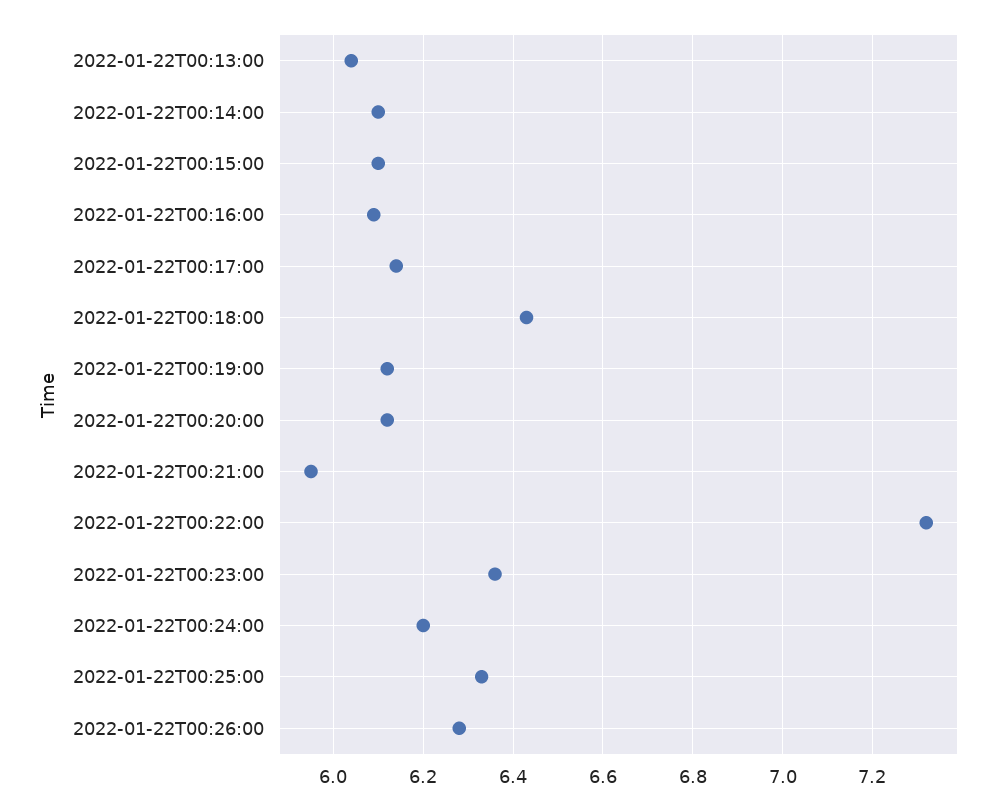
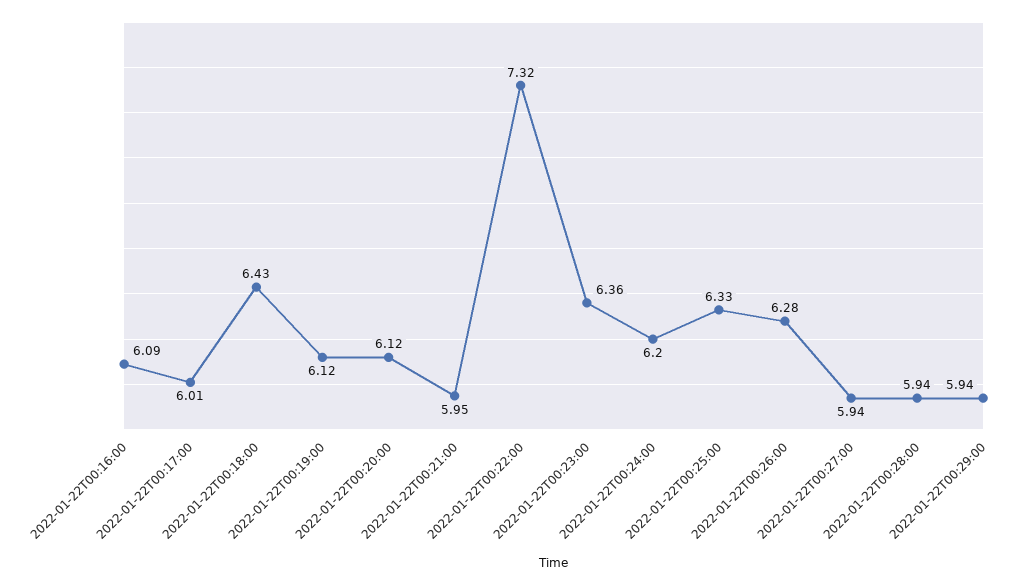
2022-01-22T00:13:00: 6.05 -> none
2022-01-22T00:14:00: 6.1 -> none
2022-01-22T00:15:00: 6.1 -> none
2022-01-22T00:17:00: 6.15 -> 6.01
2022-01-22T00:27:00: none -> 5.94
2022-01-22T00:28:00: none -> 5.94
2022-01-22T00:29:00: none -> 5.94

